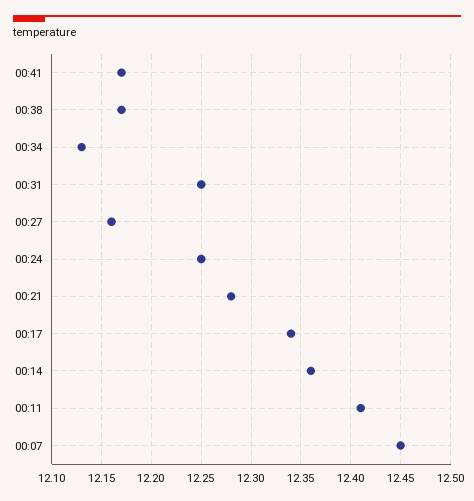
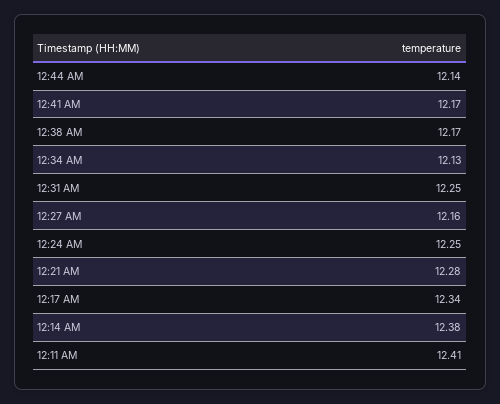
00:14: 12.36 -> 12.38
00:07: 12.45 -> none
12:44 AM: none -> 12.14

